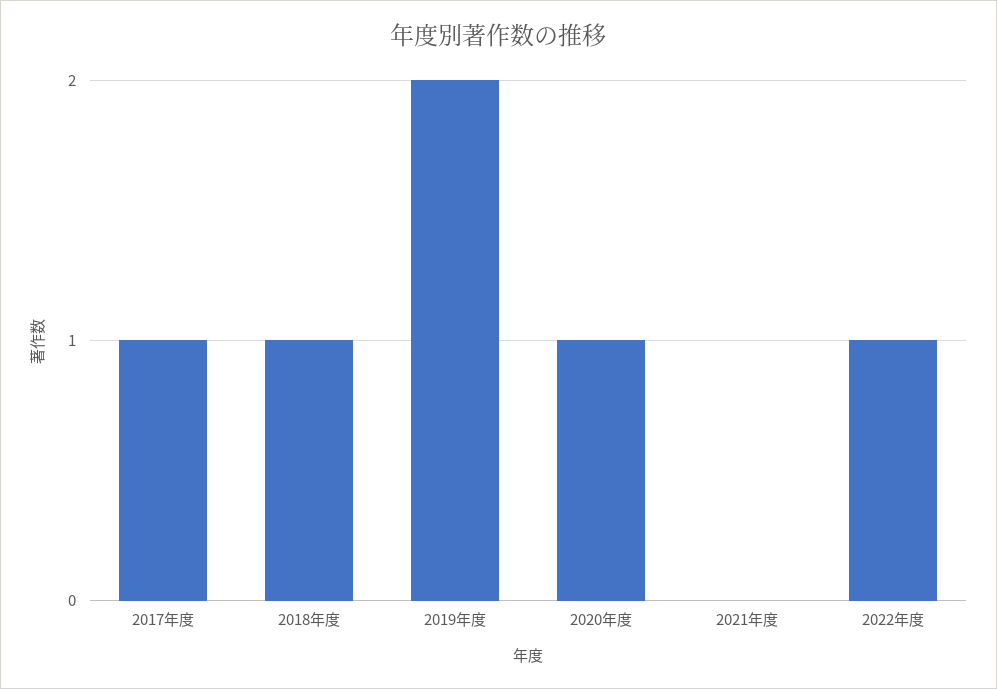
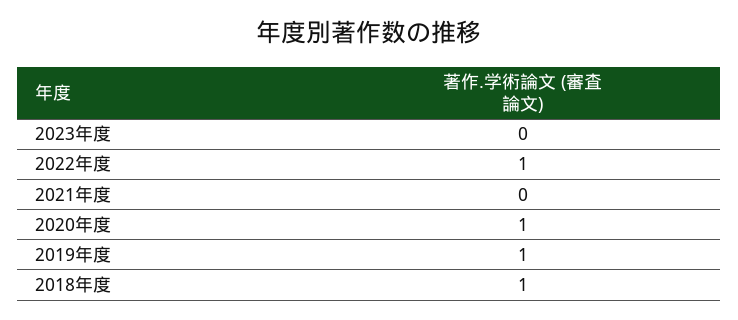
2017年度: 1 -> none
2019年度: 2 -> 1
2023年度: none -> 0

